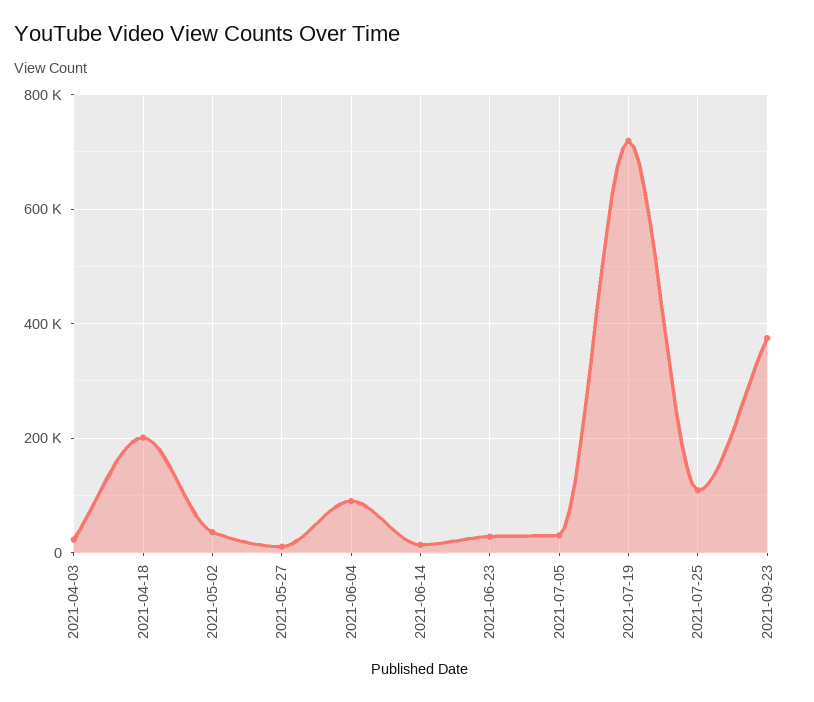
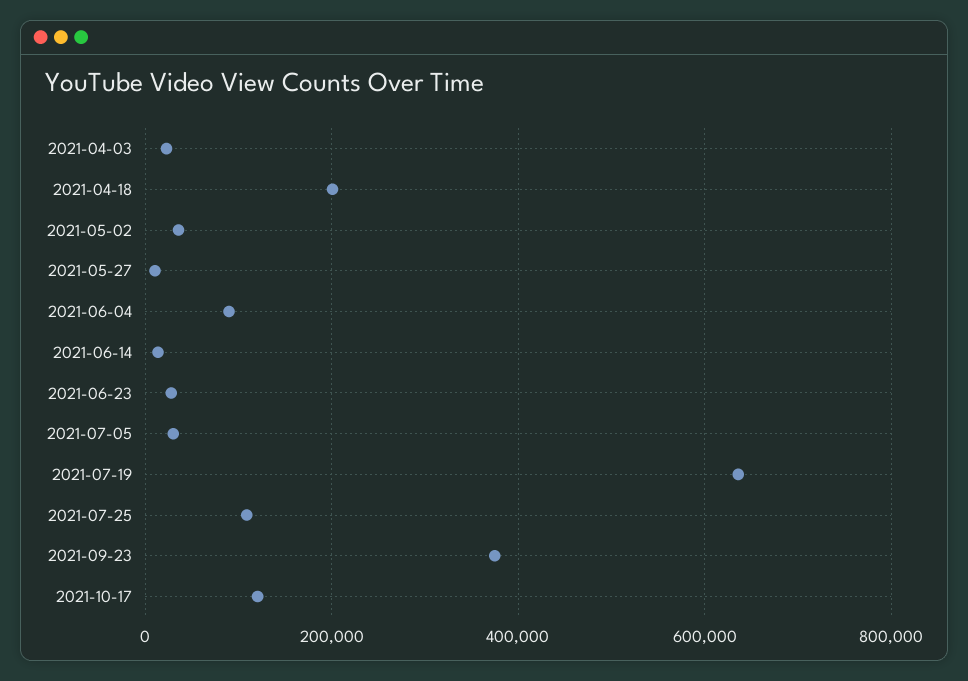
2021-07-19: 720000 -> 640000
2021-10-17: none -> 120000

